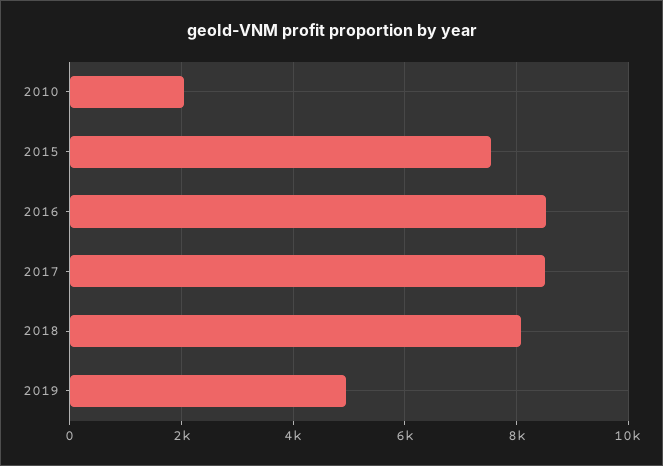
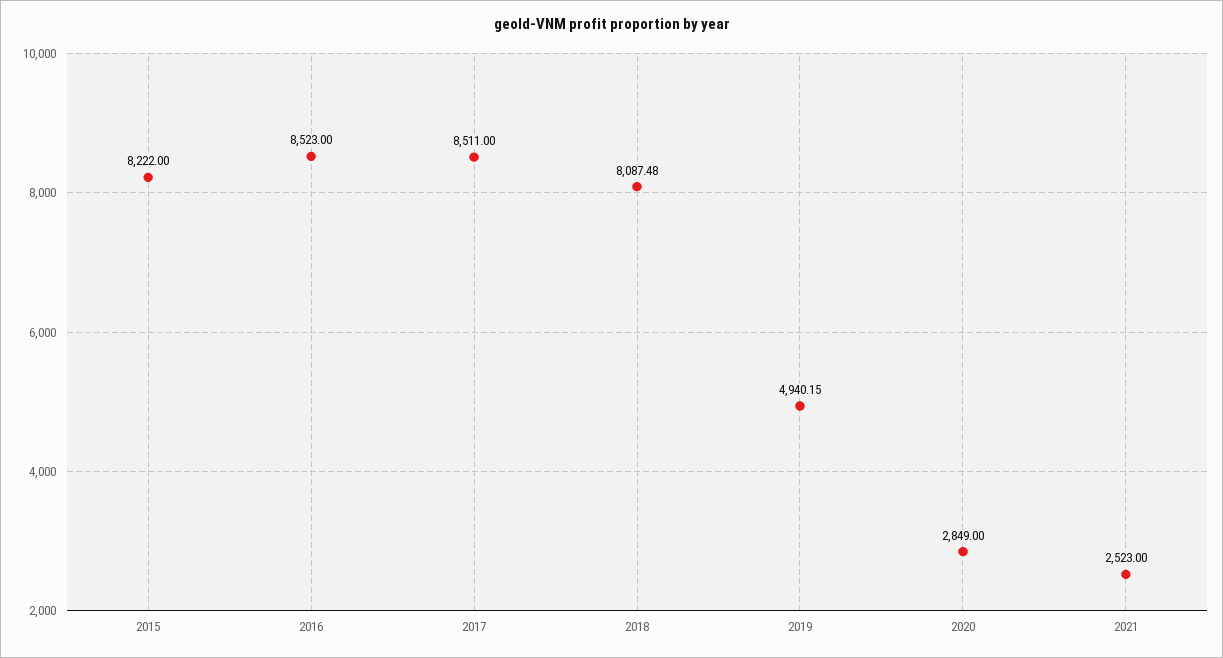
2010: 2000 -> none
2015: 7600 -> 8222
2020: none -> 2849
2021: none -> 2523

